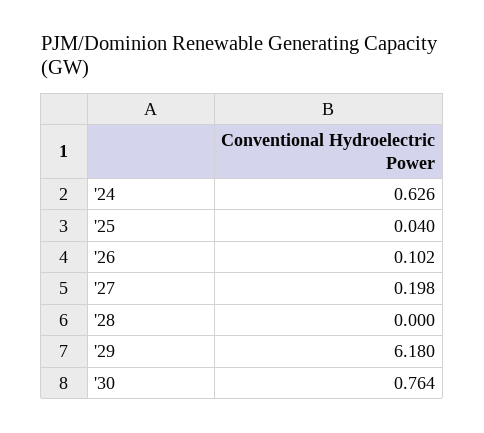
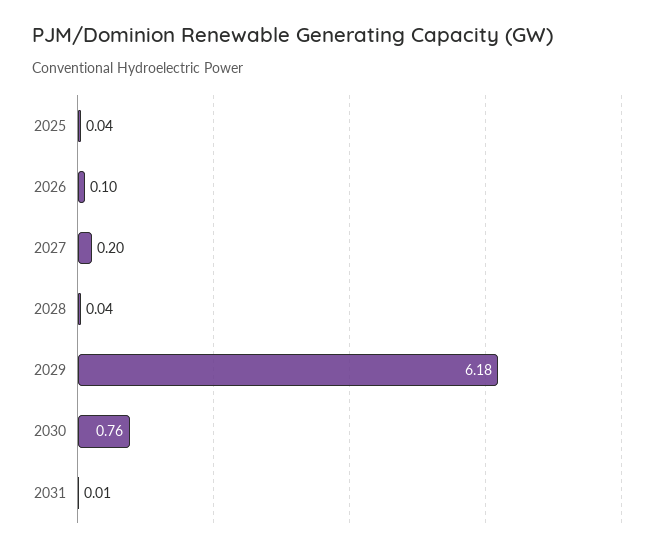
'24: 0.626 -> none
'28: 0 -> 0.04
2031: none -> 0.01

